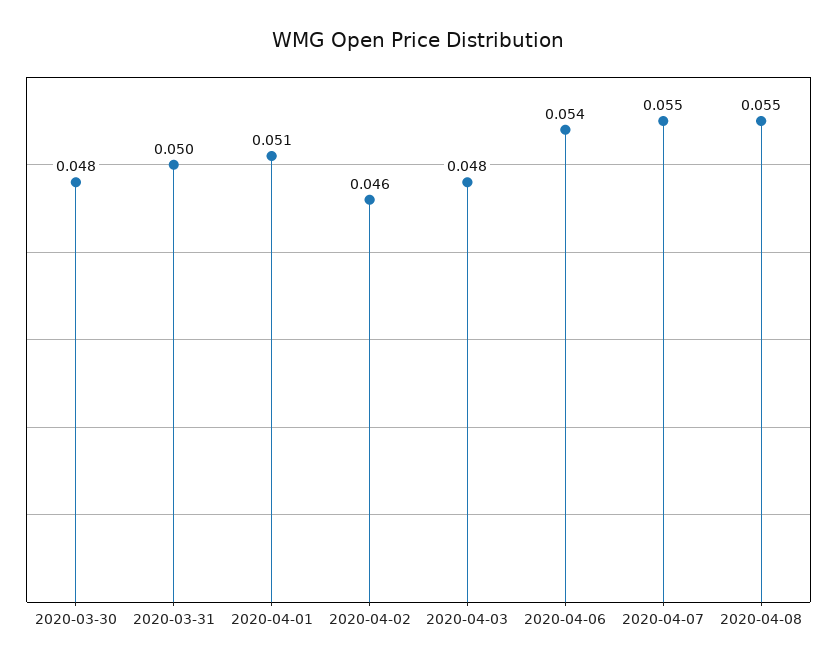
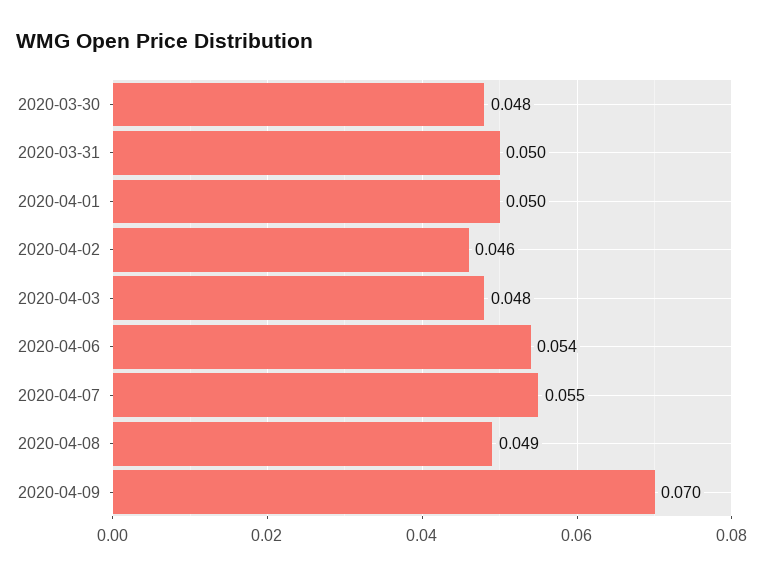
2020-04-01: 0.051 -> 0.05
2020-04-08: 0.055 -> 0.049
2020-04-09: none -> 0.07

